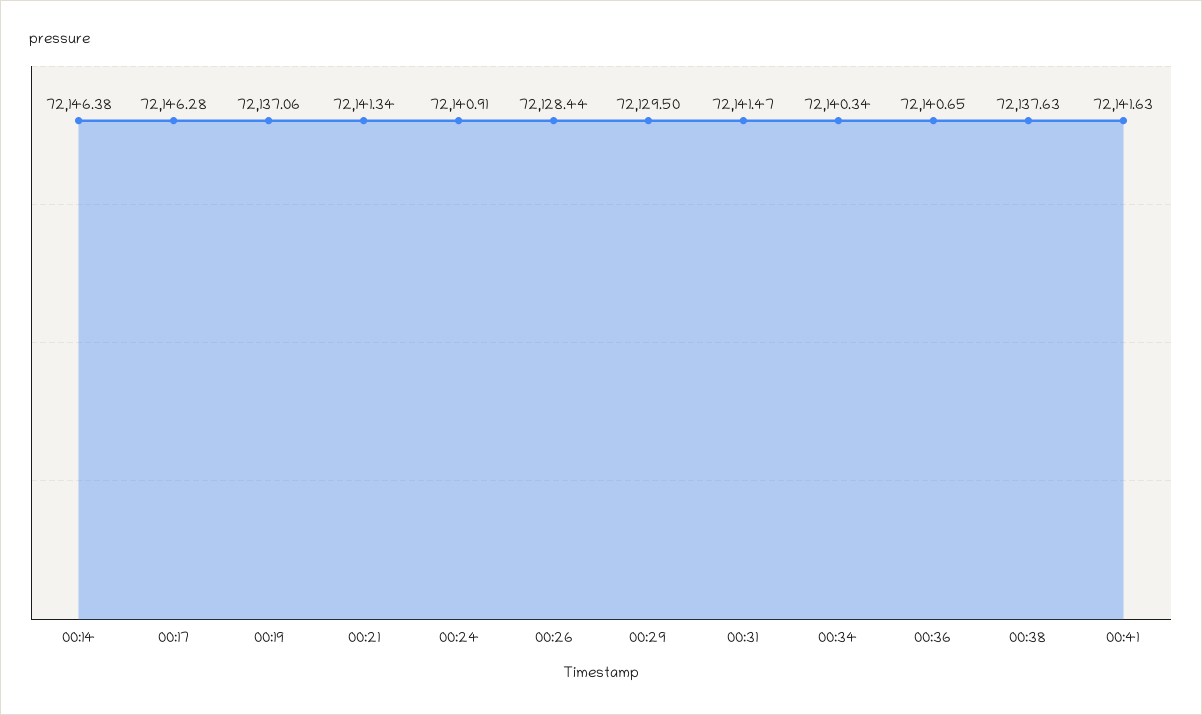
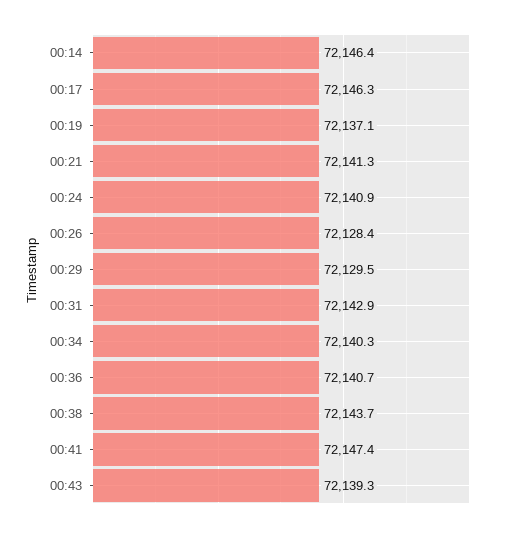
00:31: 72141.47 -> 72142.9
00:38: 72137.63 -> 72143.7
00:41: 72141.63 -> 72147.4
00:43: none -> 72139.3

